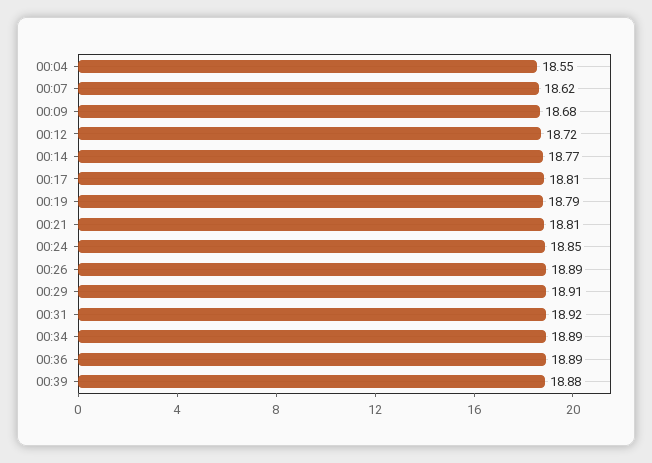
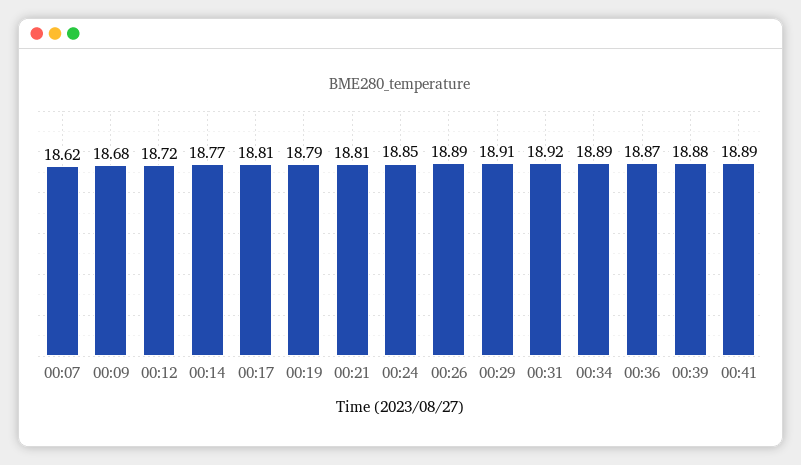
00:04: 18.55 -> none
00:36: 18.89 -> 18.87
00:41: none -> 18.89

